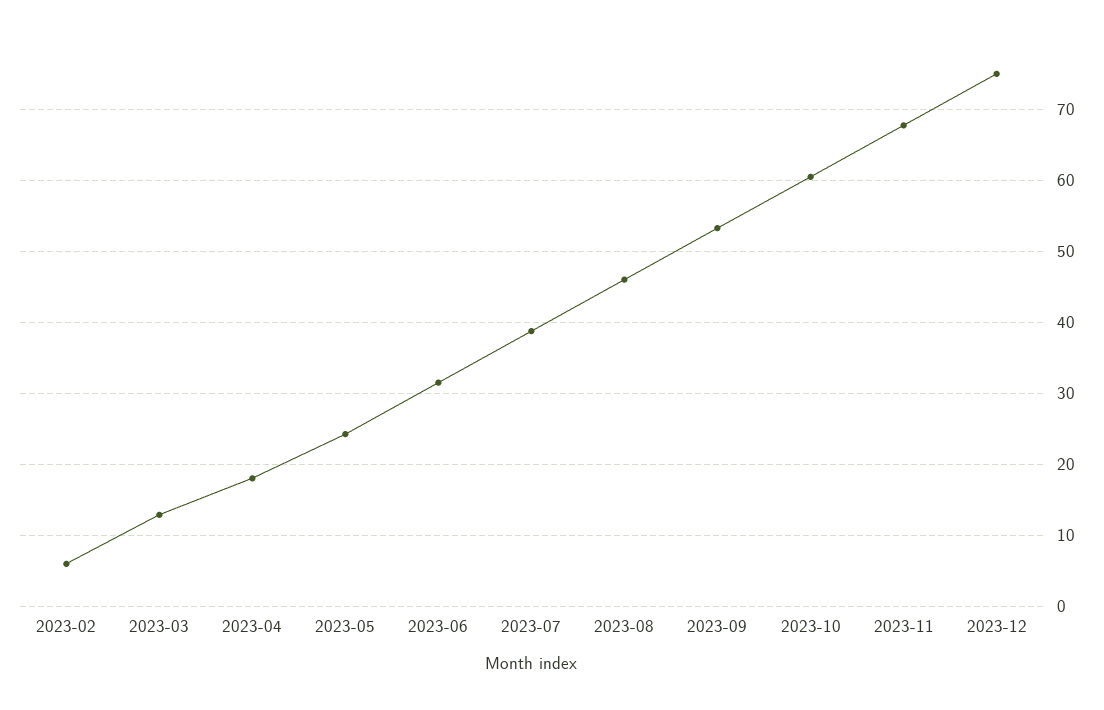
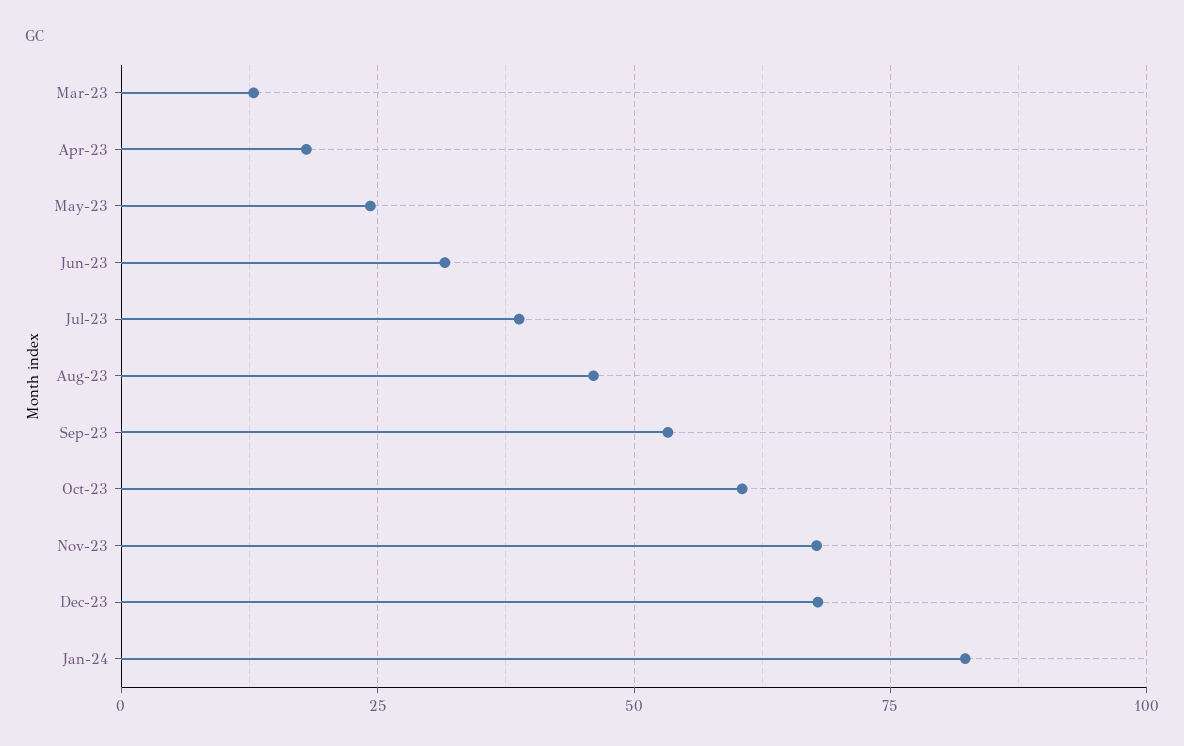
2023-02: 6 -> none
2023-12: 75 -> 67.5
Jan-24: none -> 82.5

